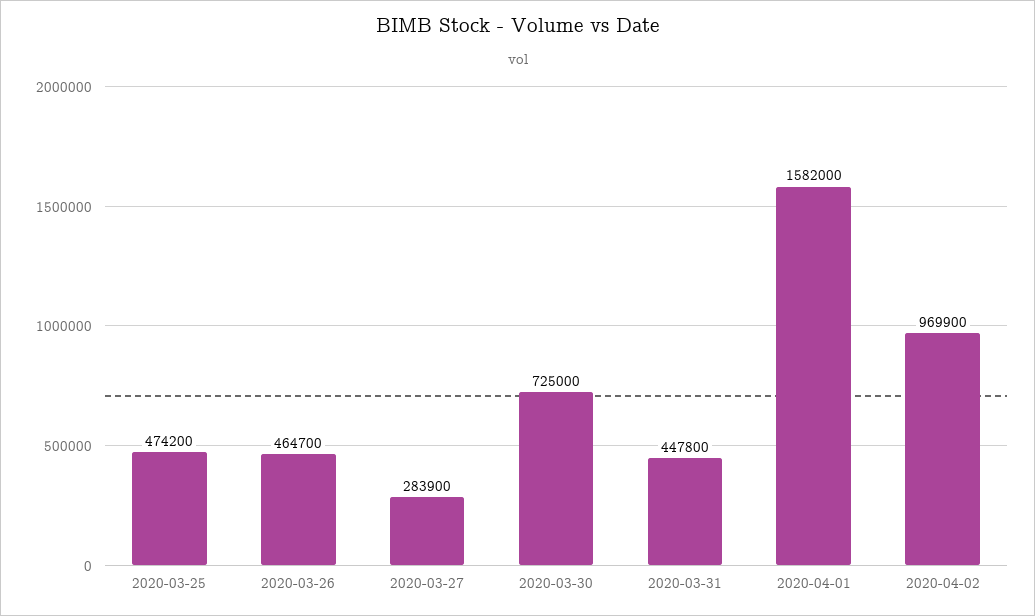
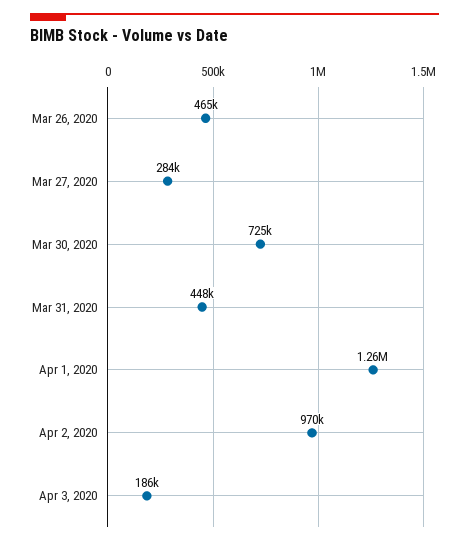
2020-03-25: 474200 -> none
2020-04-01: 1582000 -> 1260000
Apr 3, 2020: none -> 186000

